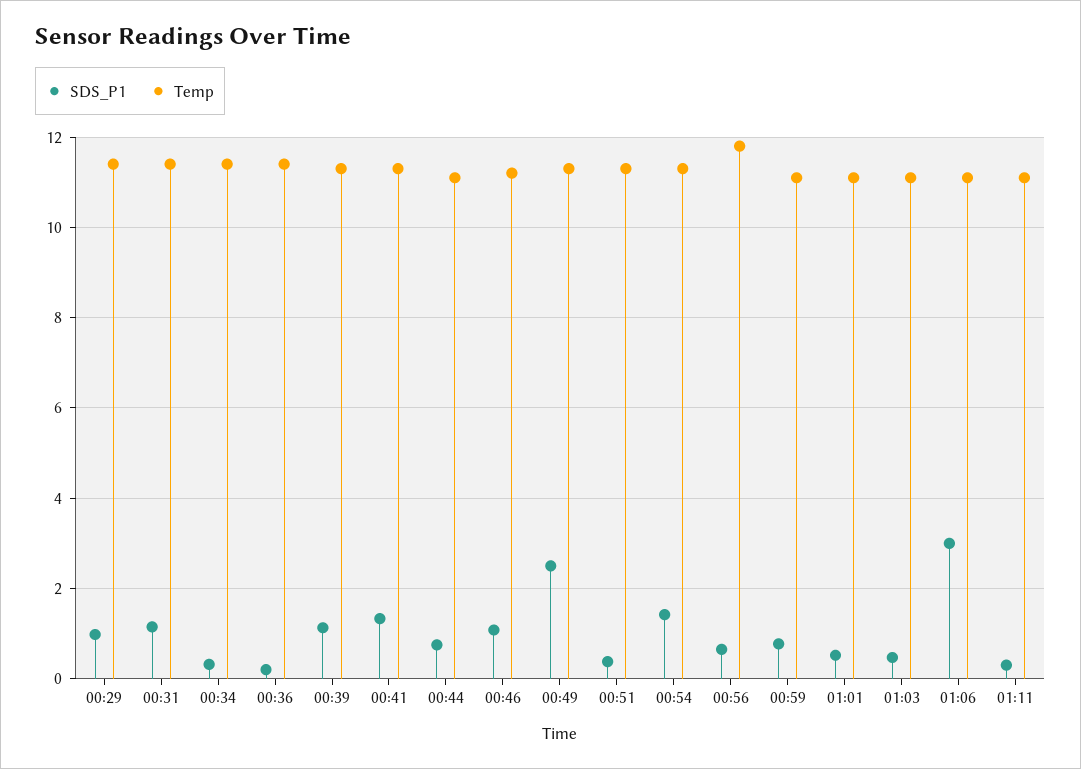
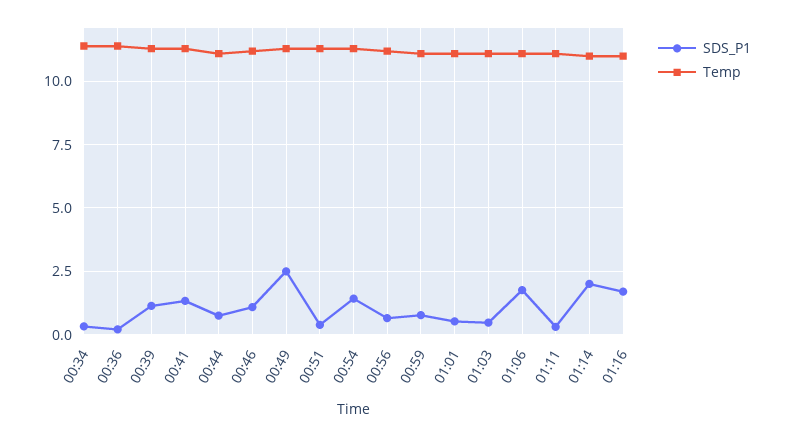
SDS_P1, 00:29: 1 -> none
Temp, 00:29: 11.4 -> none
SDS_P1, 00:31: 1.2 -> none
Temp, 00:31: 11.4 -> none
Temp, 00:56: 11.8 -> 11.25
SDS_P1, 01:06: 3 -> 1.75
SDS_P1, 01:14: none -> 2
Temp, 01:14: none -> 11
SDS_P1, 01:16: none -> 1.75
Temp, 01:16: none -> 11

